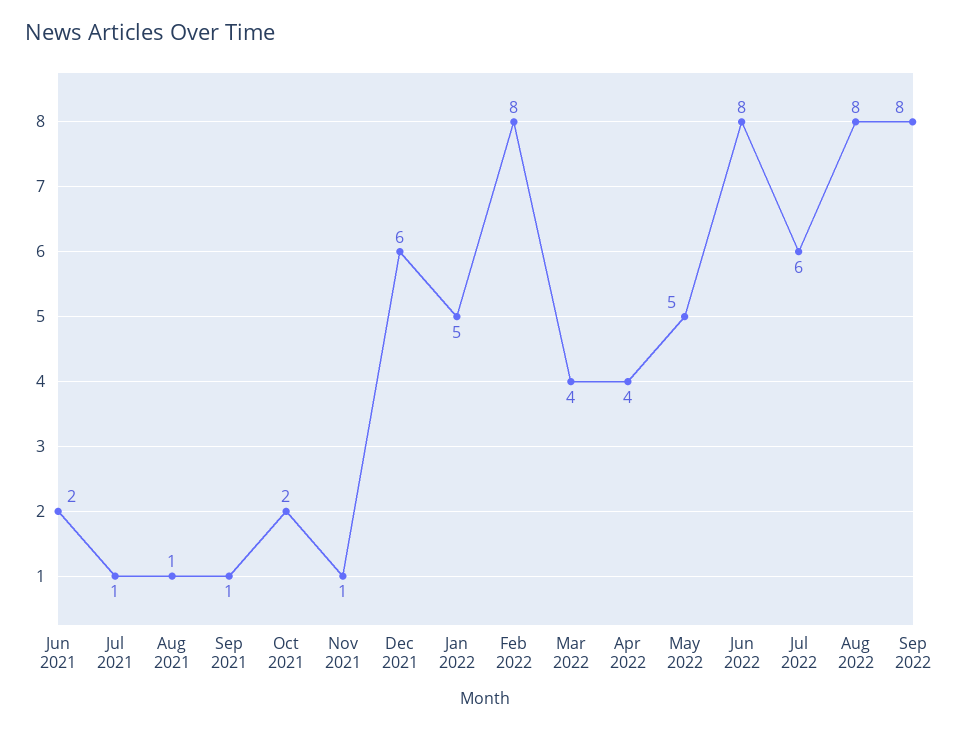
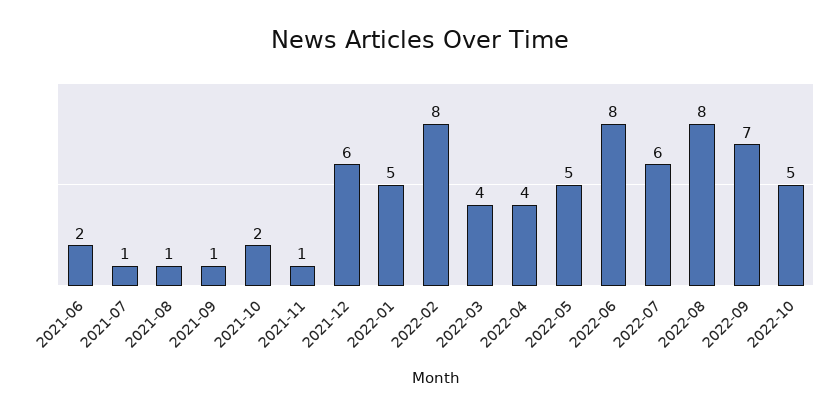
Sep 2022: 8 -> 7
2022-10: none -> 5

